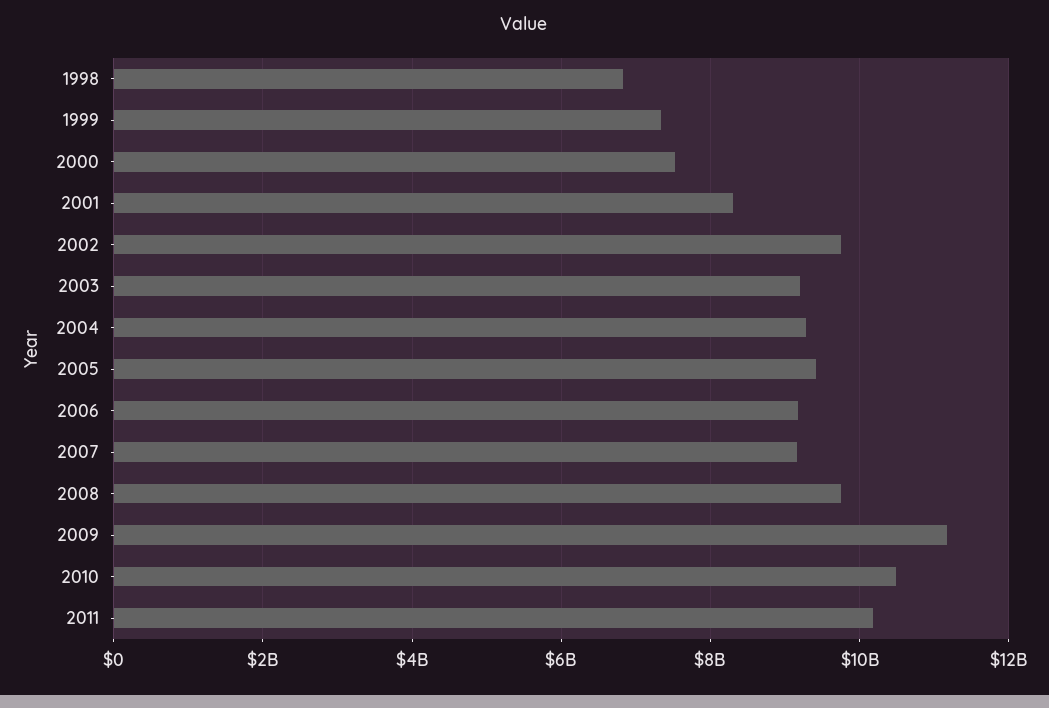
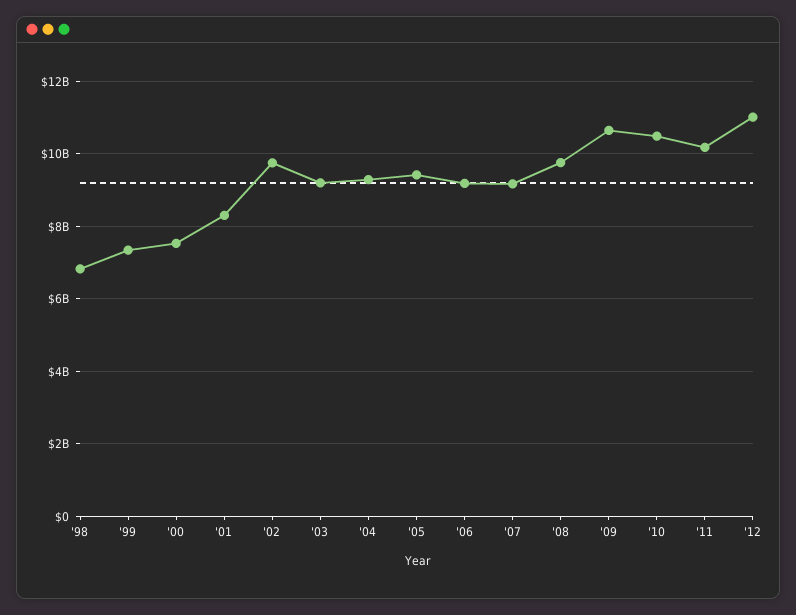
2009: 11200000000 -> 10600000000
'12: none -> 11000000000

